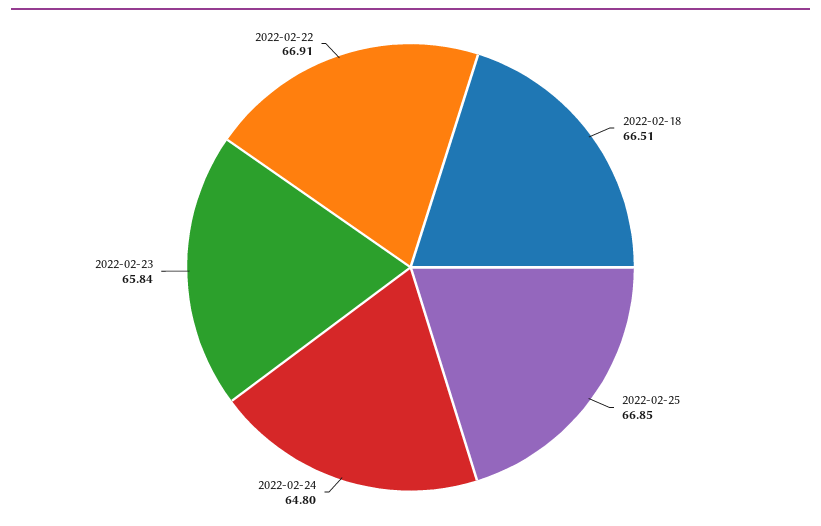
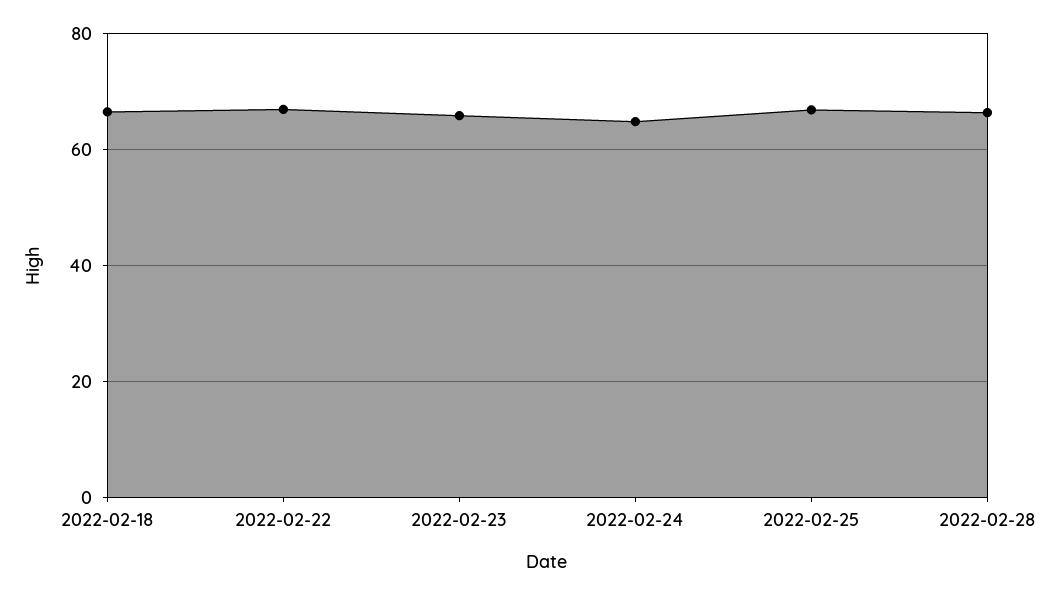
2022-02-28: none -> 66

